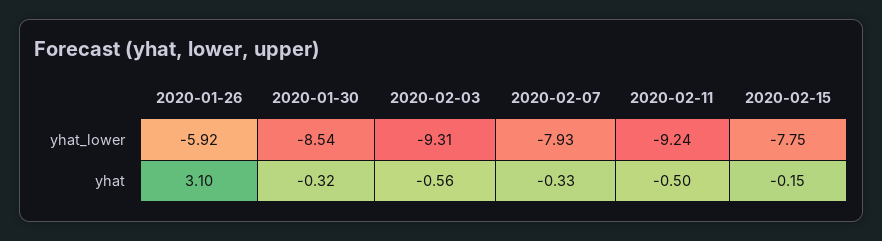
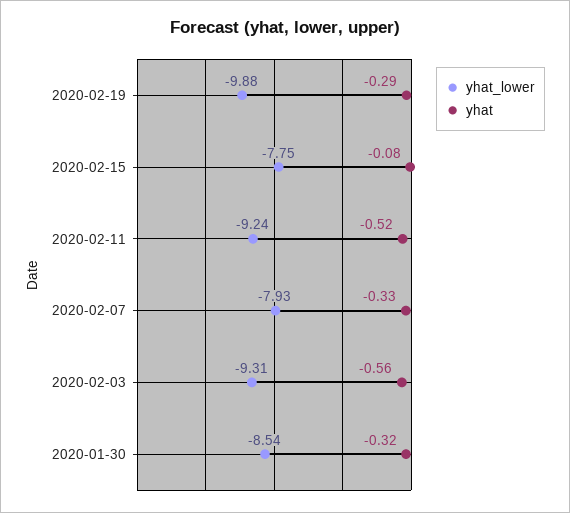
yhat_lower, 2020-01-26: -5.92 -> none
yhat, 2020-01-26: 3.1 -> none
yhat, 2020-02-11: -0.5 -> -0.52
yhat, 2020-02-15: -0.15 -> -0.08
yhat_lower, 2020-02-19: none -> -9.88
yhat, 2020-02-19: none -> -0.29

